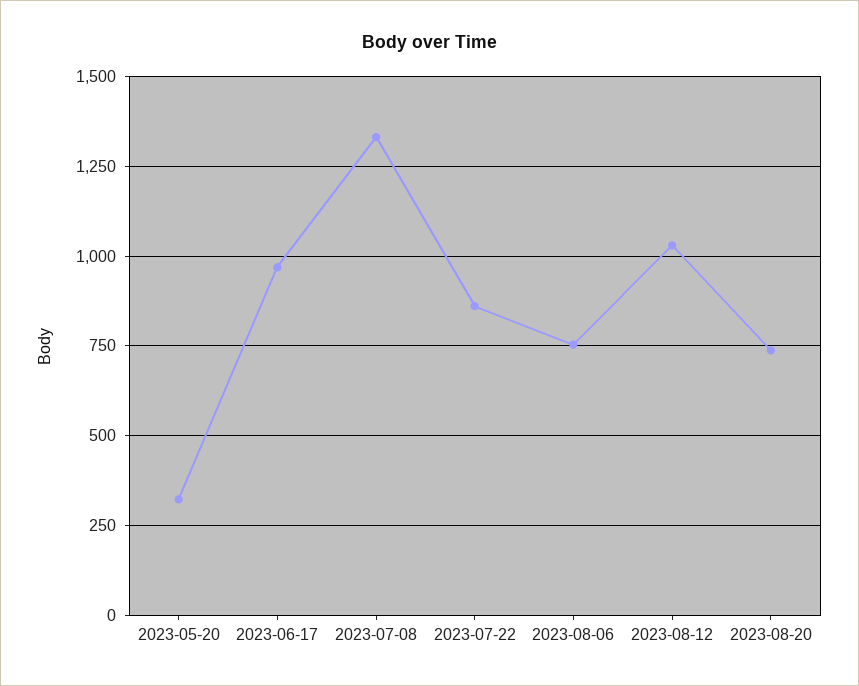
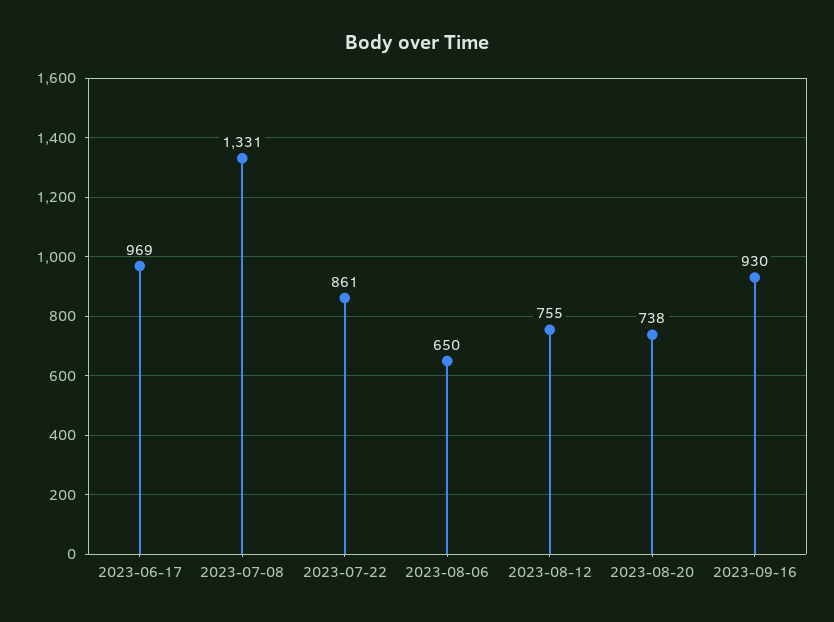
2023-05-20: 325 -> none
2023-08-06: 750 -> 650
2023-08-12: 1025 -> 755
2023-09-16: none -> 930

